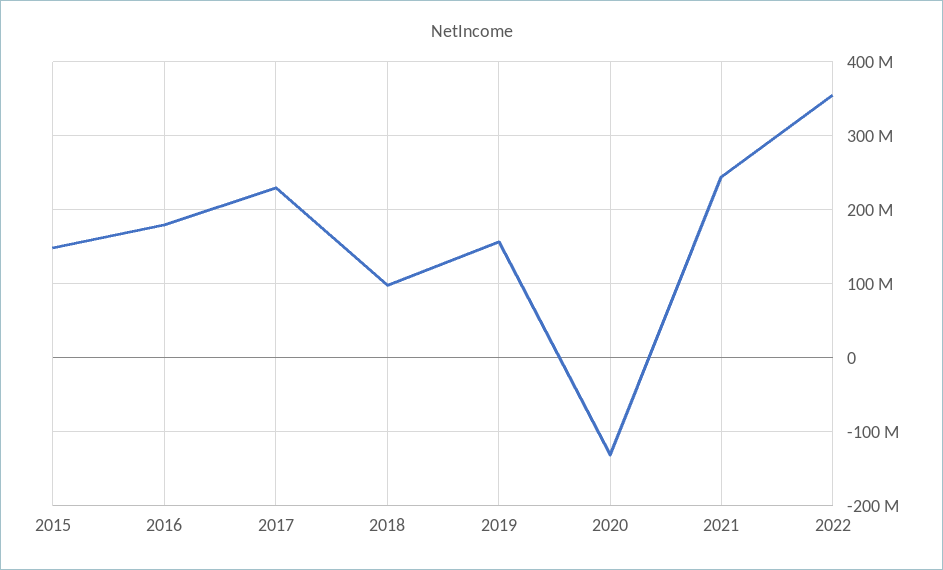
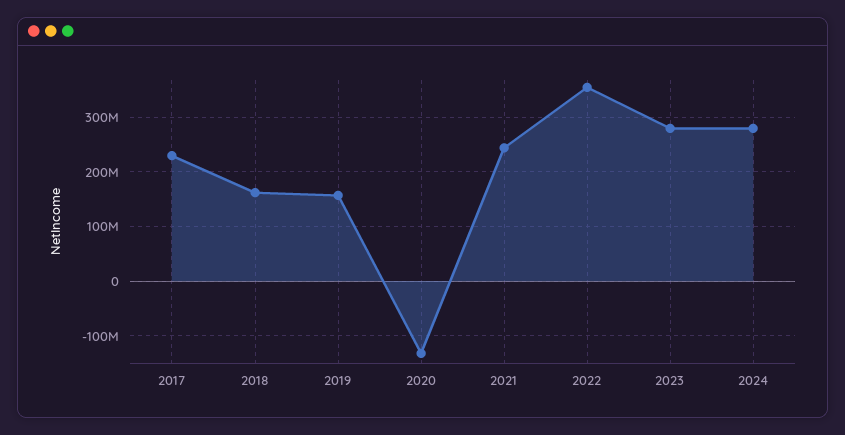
2015: 150000000 -> none
2016: 180000000 -> none
2018: 100000000 -> 160000000
2023: none -> 280000000
2024: none -> 280000000

